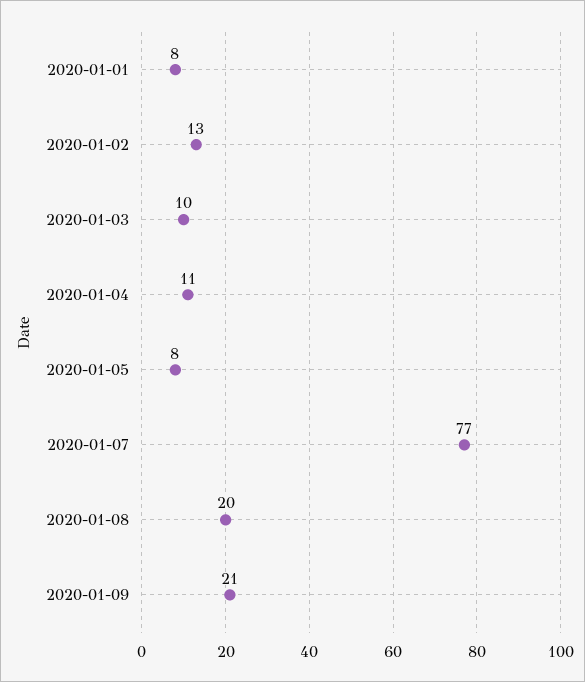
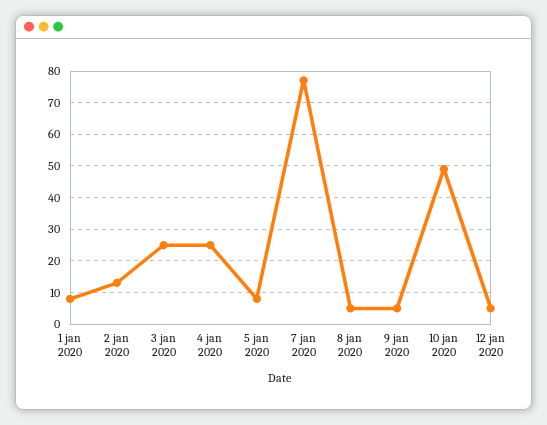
2020-01-03: 10 -> 25
2020-01-04: 11 -> 25
2020-01-08: 20 -> 5
2020-01-09: 21 -> 5
10 jan 2020: none -> 50
12 jan 2020: none -> 5

